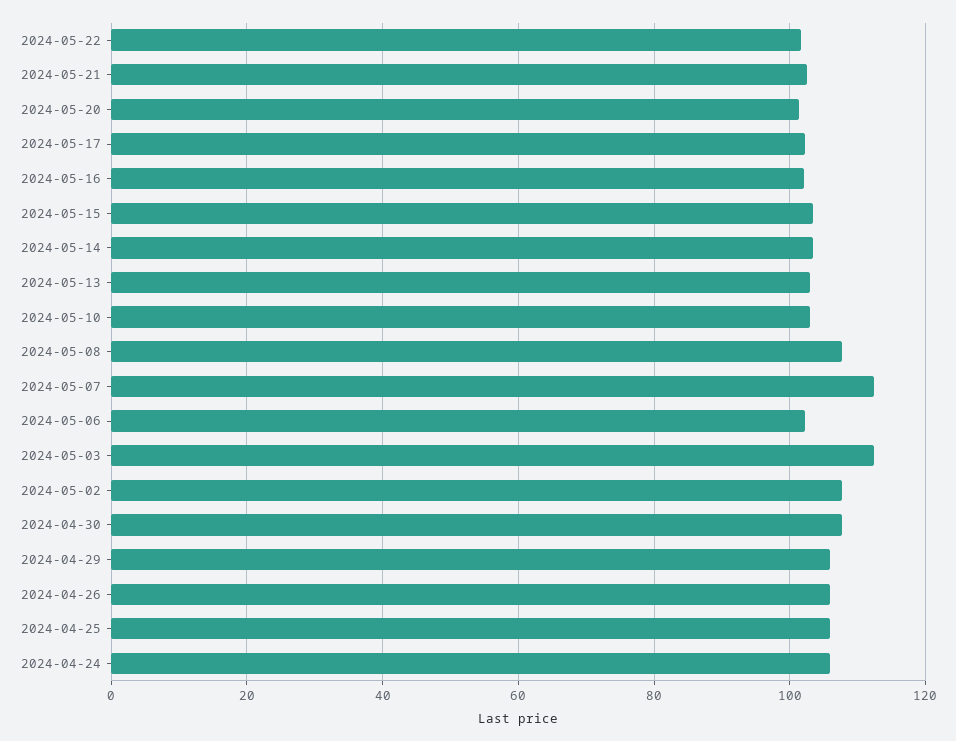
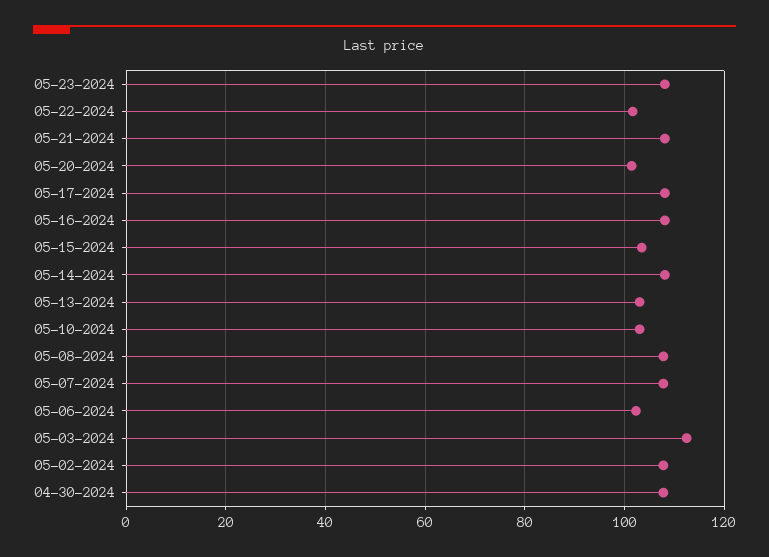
2024-05-21: 102 -> 108
2024-05-17: 102 -> 108
2024-05-16: 102 -> 108
2024-05-14: 104 -> 108
2024-05-07: 112 -> 108
2024-04-29: 106 -> none
2024-04-26: 106 -> none
2024-04-25: 106 -> none
2024-04-24: 106 -> none
05-23-2024: none -> 108

